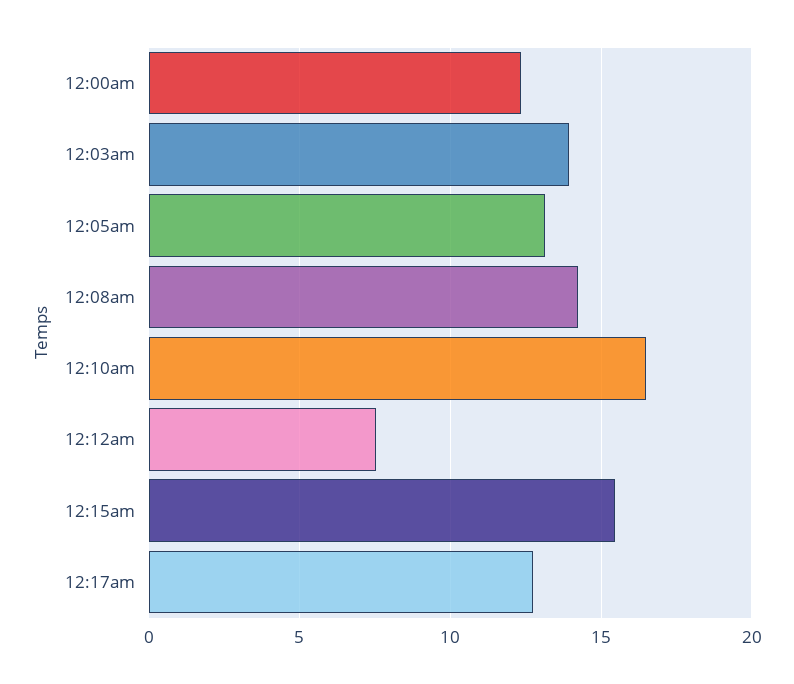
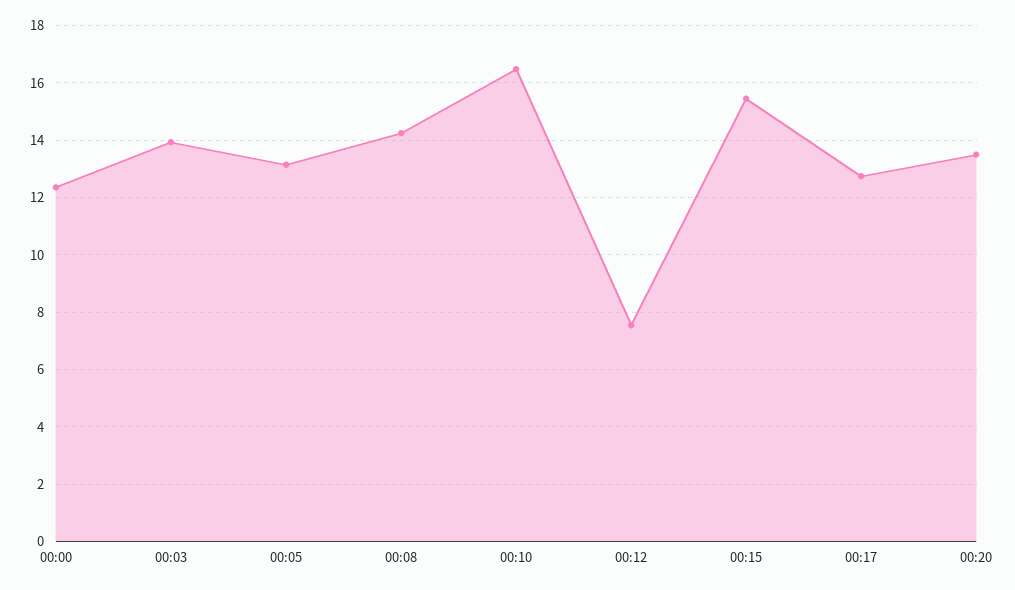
00:20: none -> 13.5

